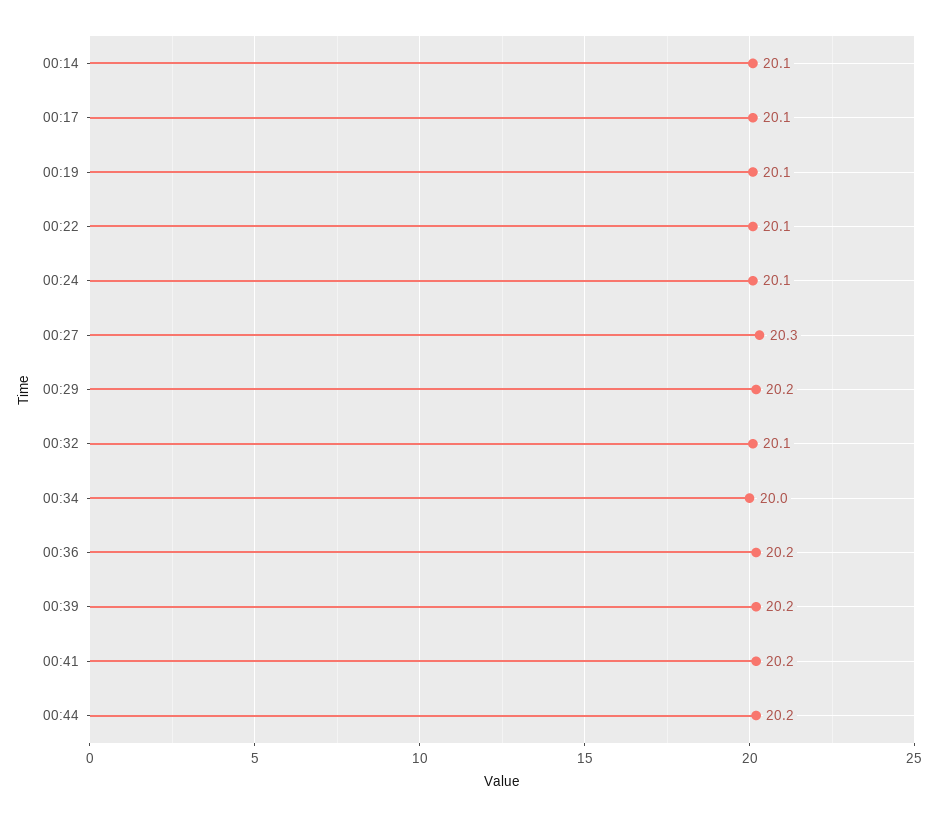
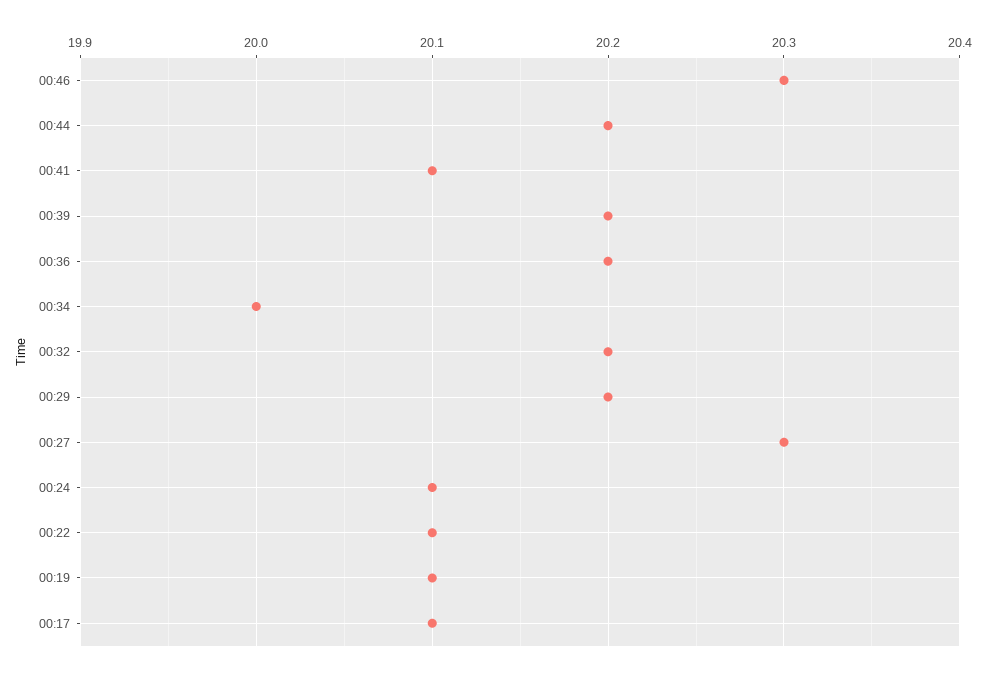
00:14: 20.1 -> none
00:32: 20.1 -> 20.2
00:41: 20.2 -> 20.1
00:46: none -> 20.3

